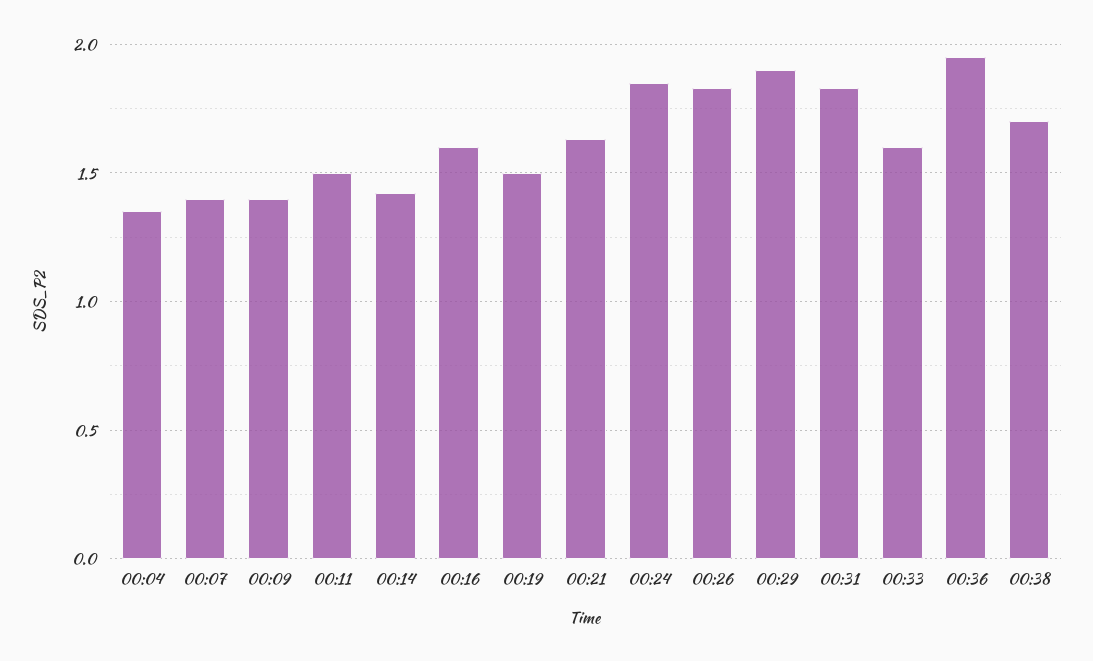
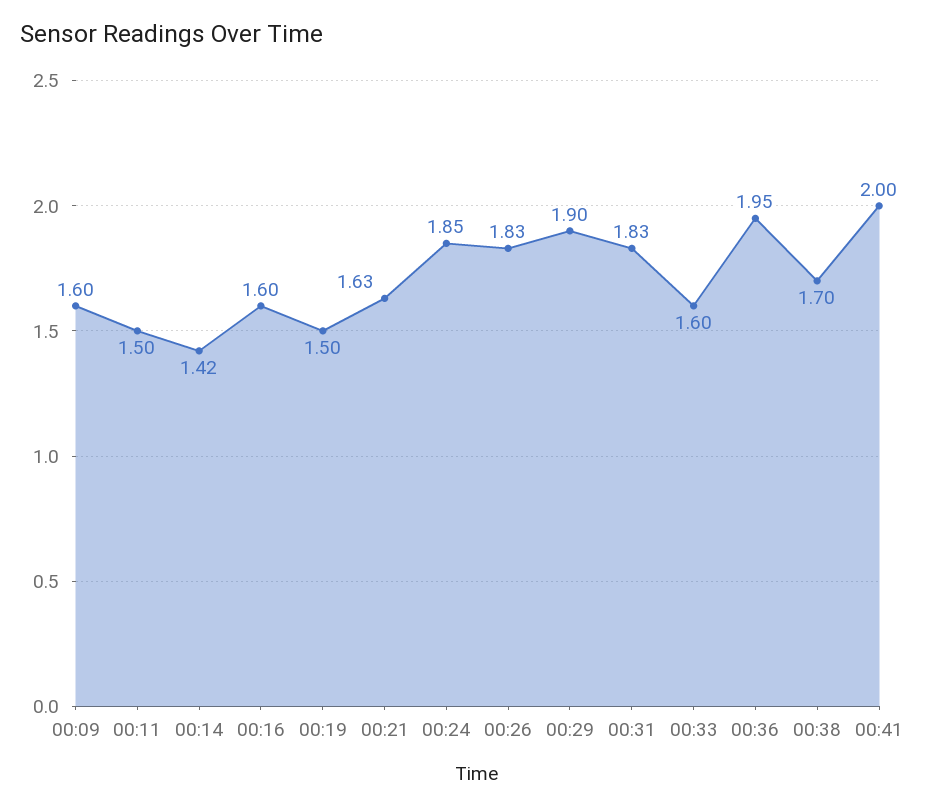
00:04: 1.35 -> none
00:07: 1.4 -> none
00:09: 1.4 -> 1.6
00:41: none -> 2

